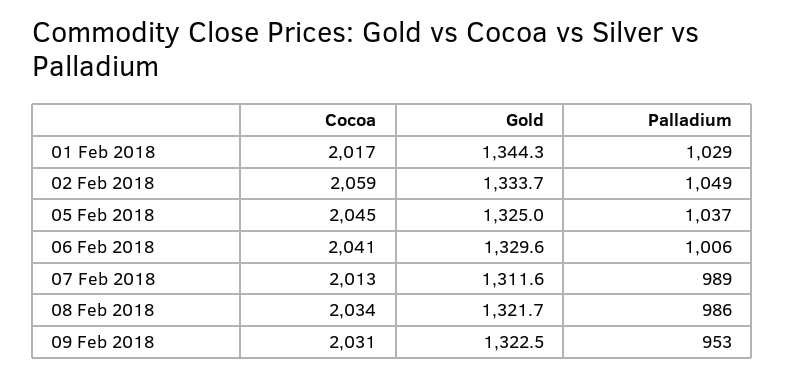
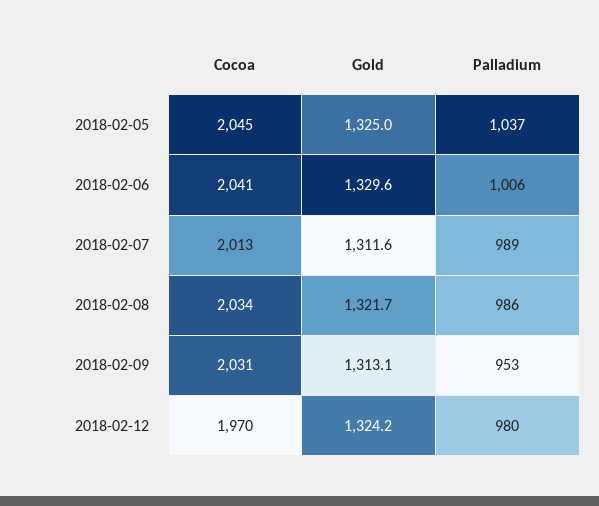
Cocoa, 01 Feb 2018: 2017 -> none
Gold, 01 Feb 2018: 1344.3 -> none
Palladium, 01 Feb 2018: 1029 -> none
Cocoa, 02 Feb 2018: 2059 -> none
Gold, 02 Feb 2018: 1333.7 -> none
Palladium, 02 Feb 2018: 1049 -> none
Gold, 09 Feb 2018: 1322.5 -> 1313.1
Cocoa, 2018-02-12: none -> 1970
Gold, 2018-02-12: none -> 1324.2
Palladium, 2018-02-12: none -> 980

